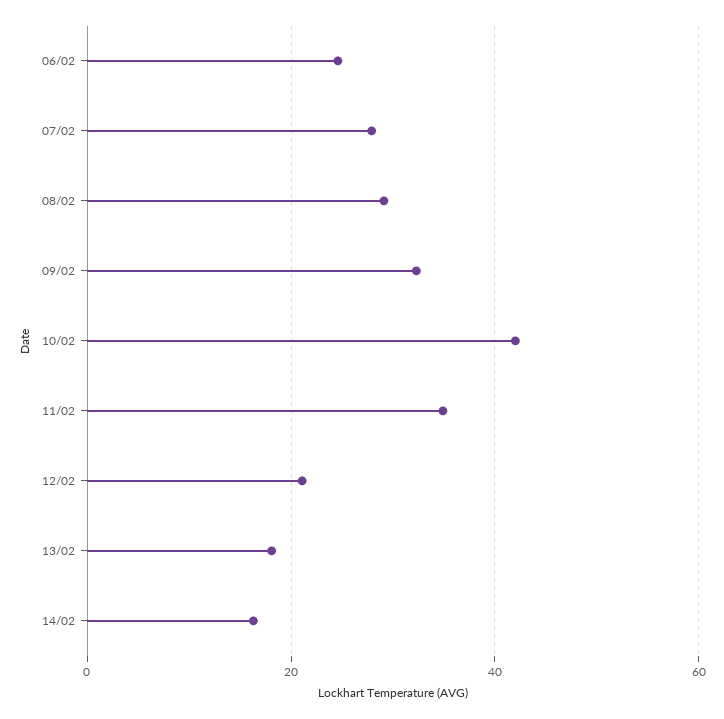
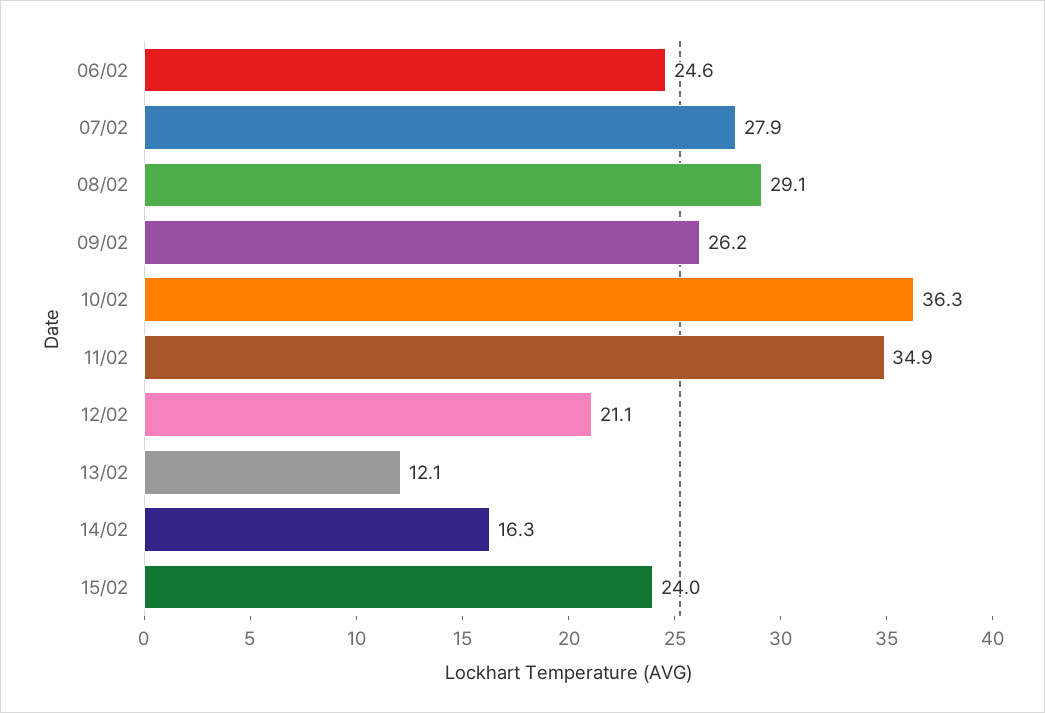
09/02: 32 -> 26.2
10/02: 42 -> 36.3
13/02: 18 -> 12.1
15/02: none -> 24

